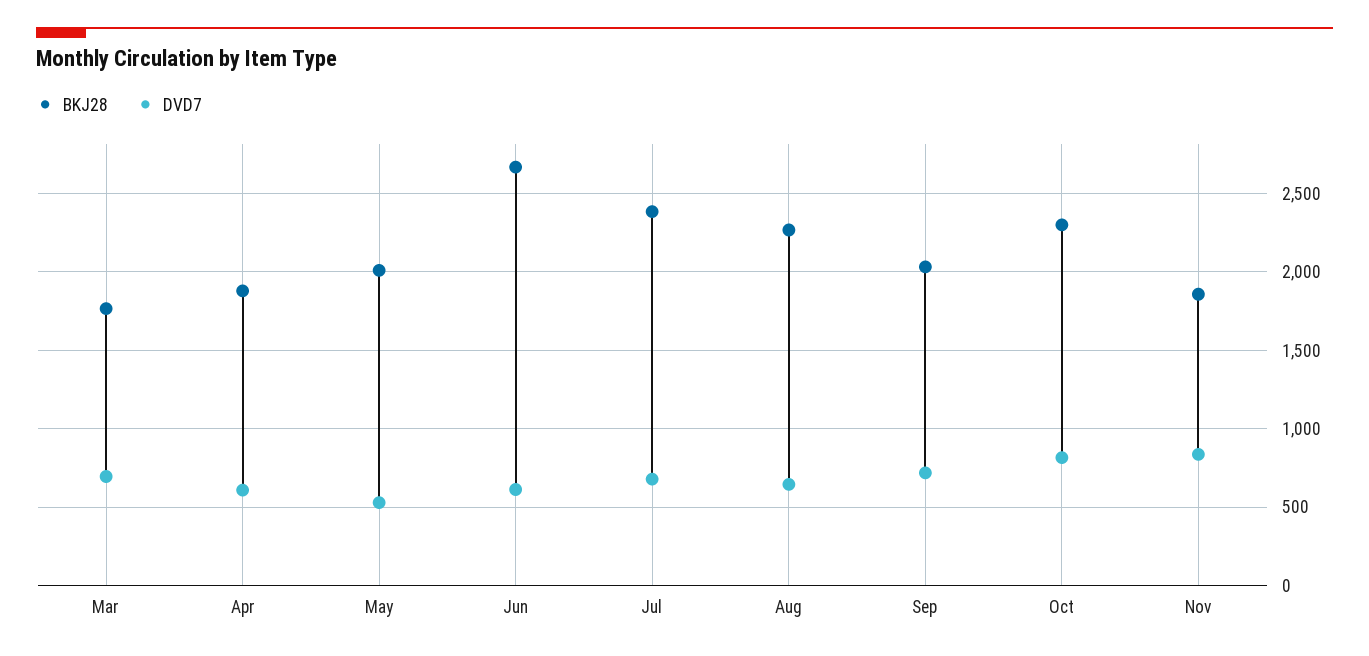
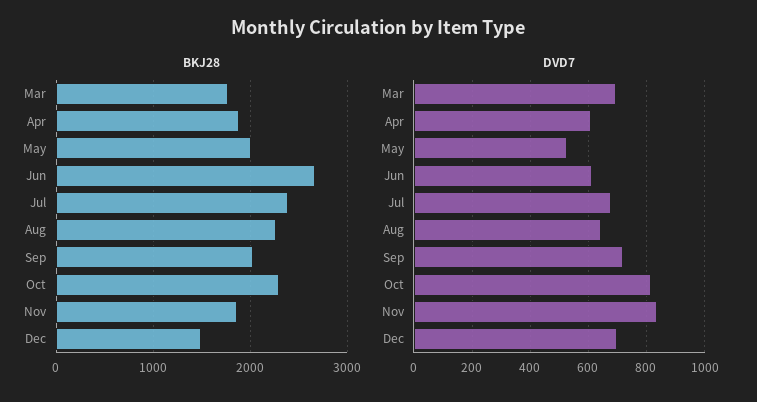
BKJ28, Dec: none -> 1500
DVD7, Dec: none -> 700

